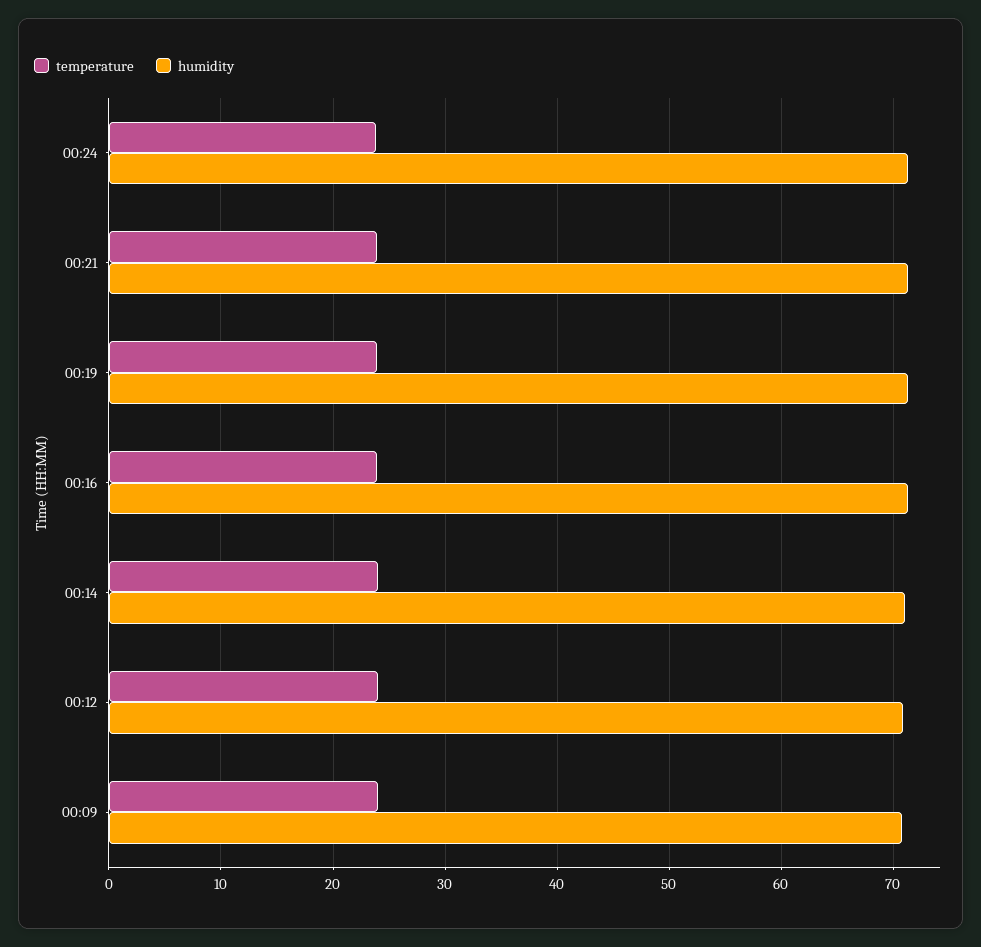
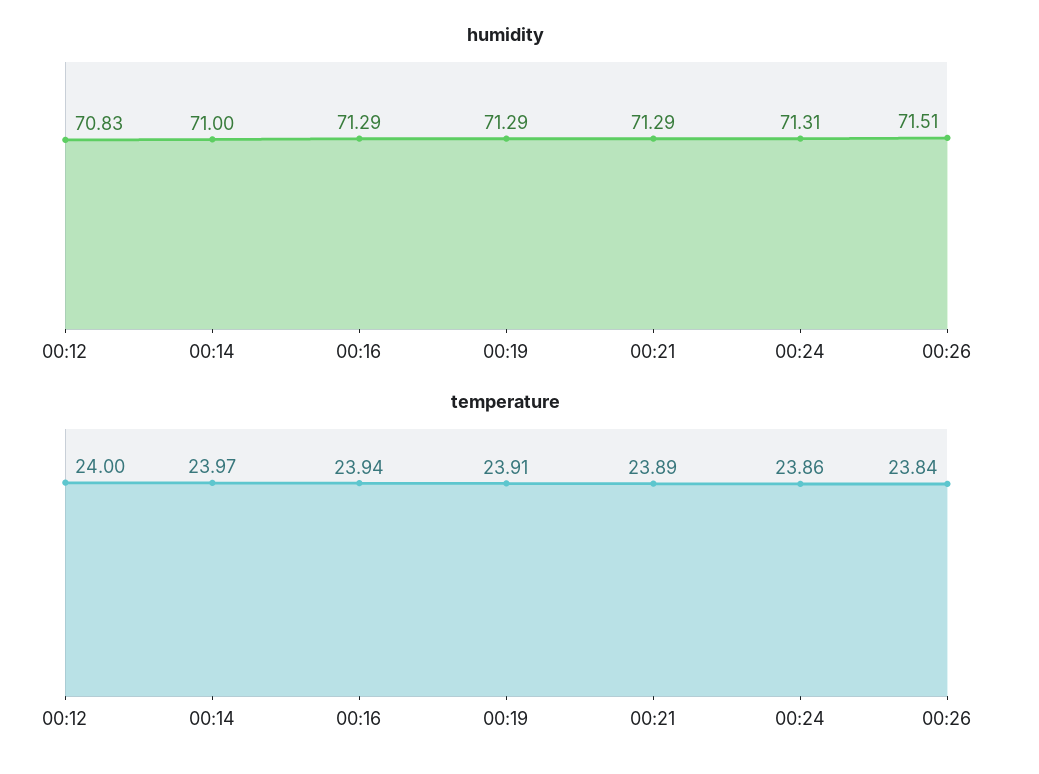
temperature, 00:09: 24 -> none
humidity, 00:09: 71 -> none
humidity, 00:26: none -> 71.51
temperature, 00:26: none -> 23.84

